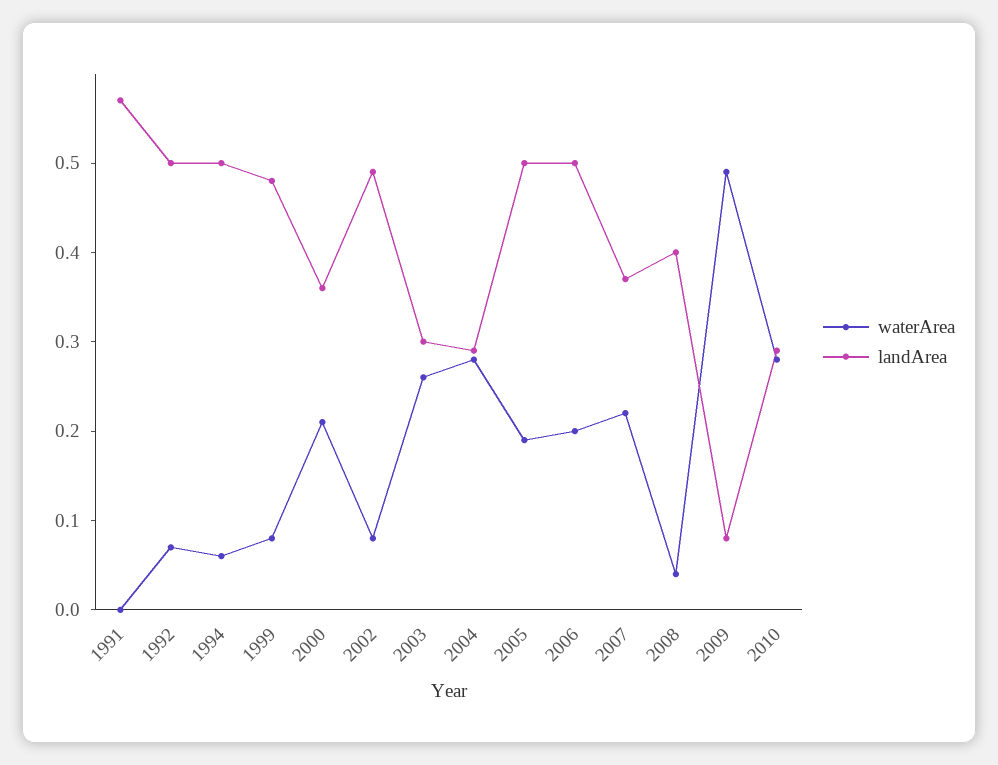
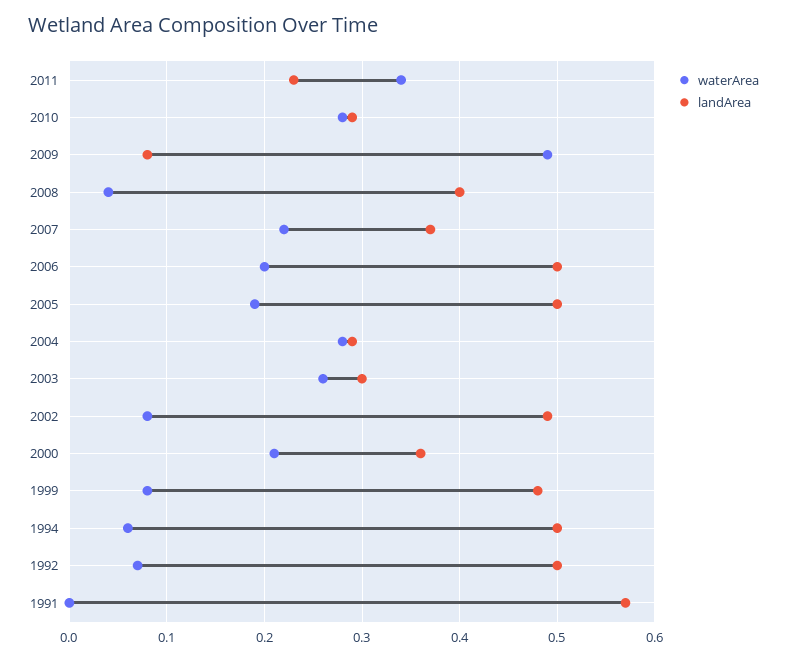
waterArea, 2011: none -> 0.34
landArea, 2011: none -> 0.23

